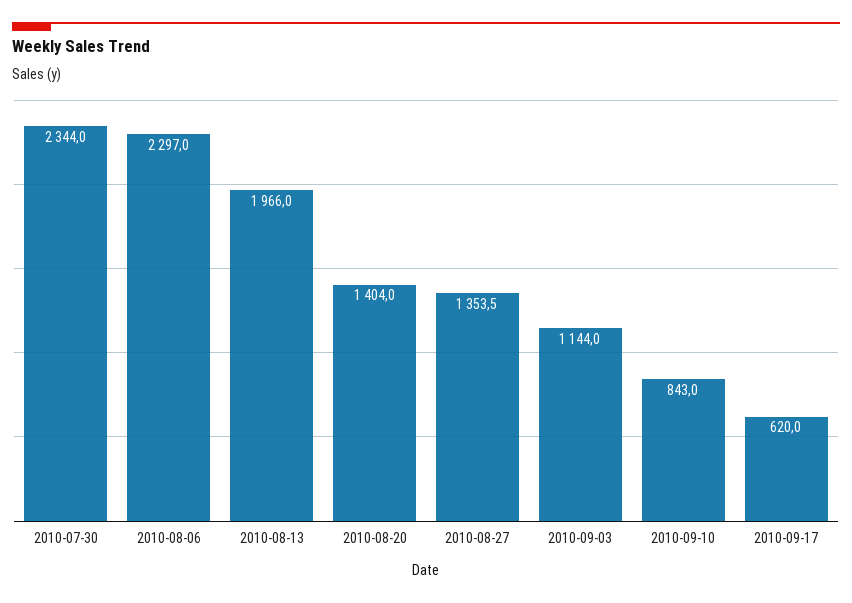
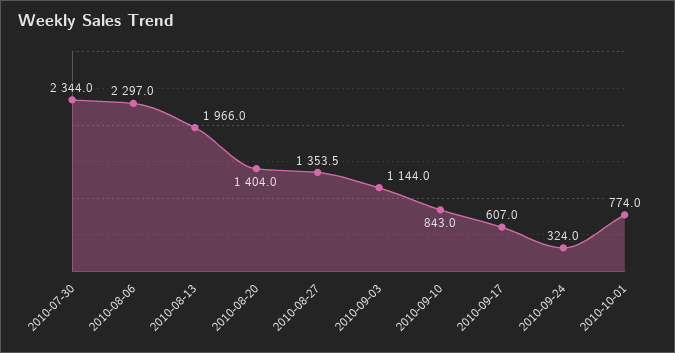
2010-09-17: 620 -> 607
2010-09-24: none -> 324
2010-10-01: none -> 774

